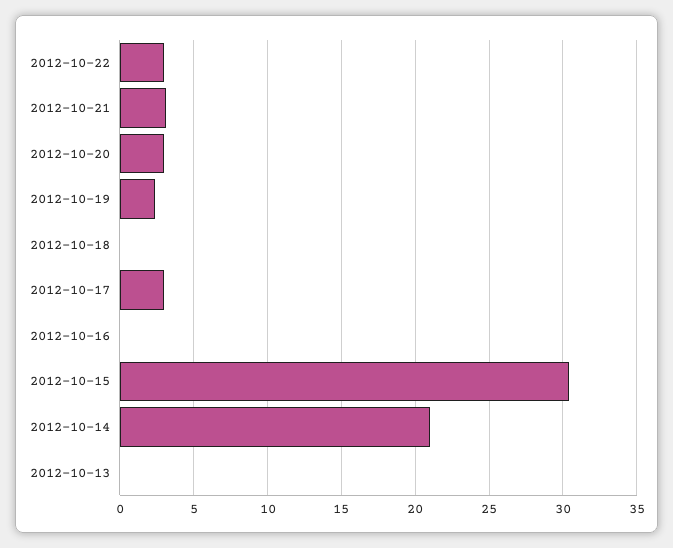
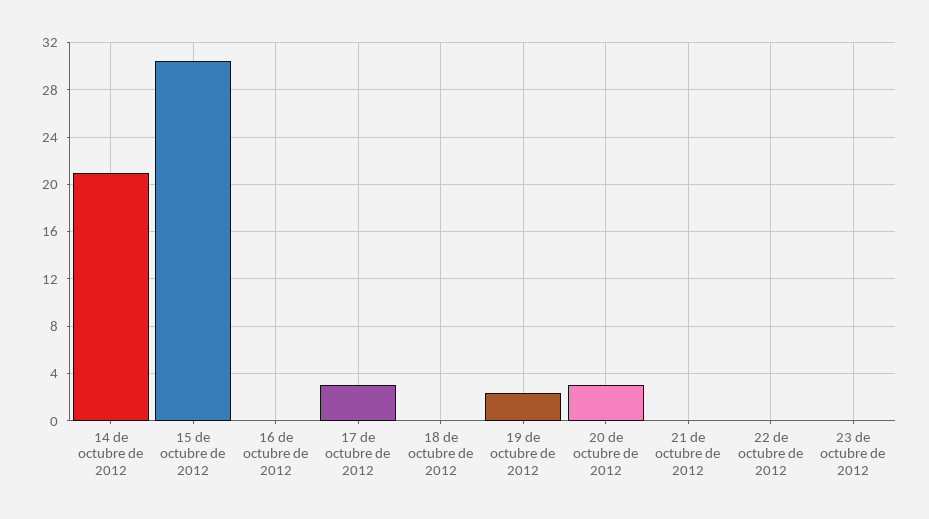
2012-10-22: 3 -> 0
2012-10-21: 3 -> 0
2012-10-13: 0 -> none
23 de octubre de 2012: none -> 0

